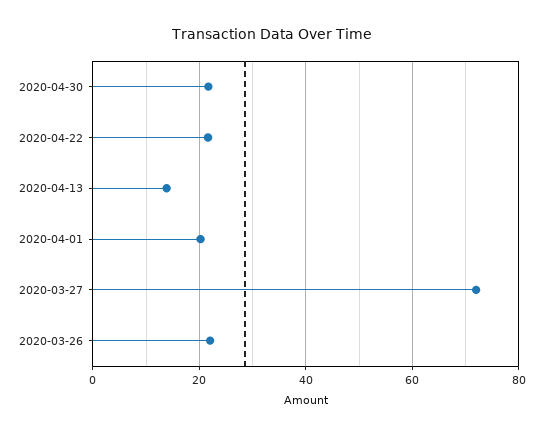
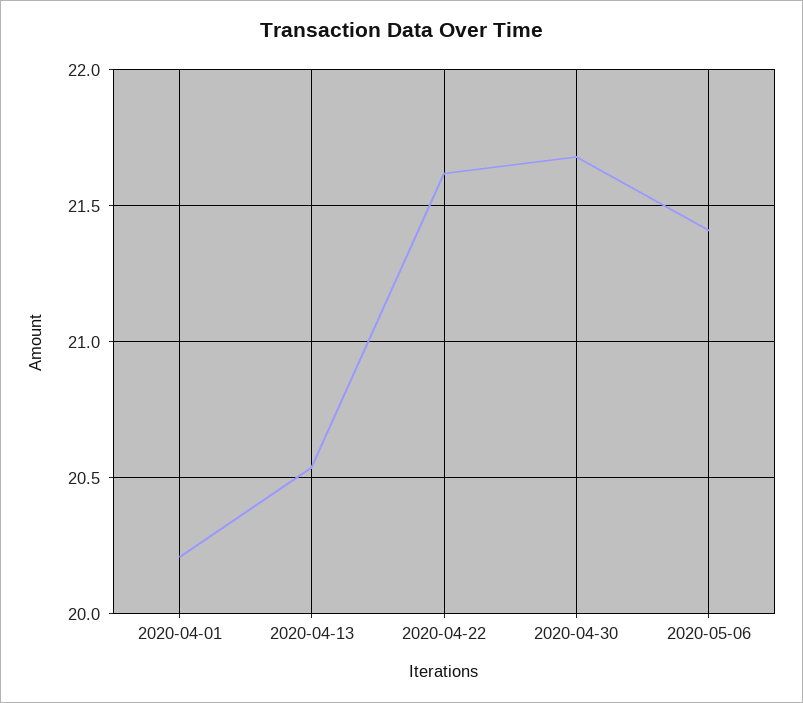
2020-04-13: 14 -> 20.55
2020-03-27: 72 -> none
2020-03-26: 22 -> none
2020-05-06: none -> 21.4

